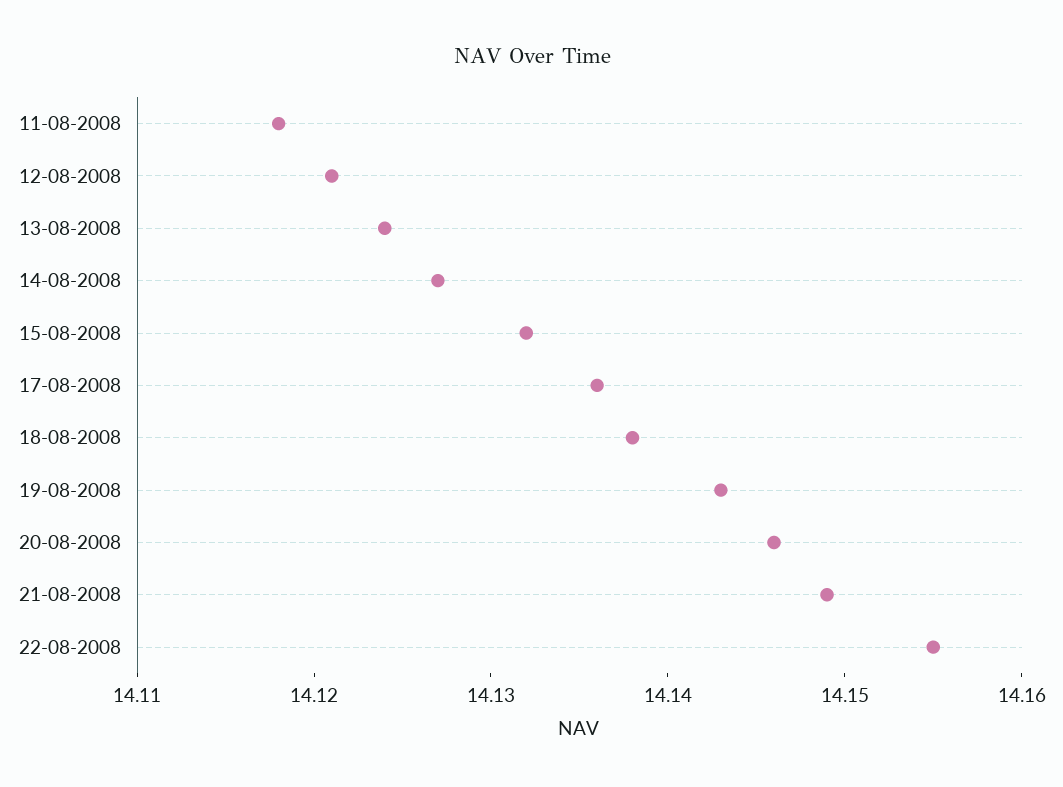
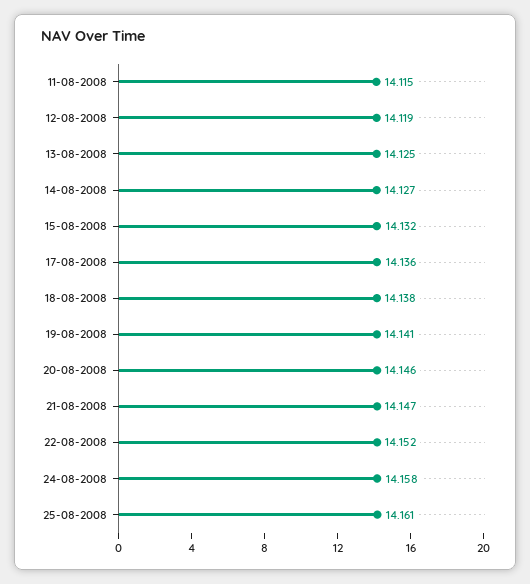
11-08-2008: 14.118 -> 14.115
12-08-2008: 14.121 -> 14.119
13-08-2008: 14.124 -> 14.125
19-08-2008: 14.143 -> 14.141
21-08-2008: 14.149 -> 14.147
22-08-2008: 14.155 -> 14.152
24-08-2008: none -> 14.158
25-08-2008: none -> 14.161

